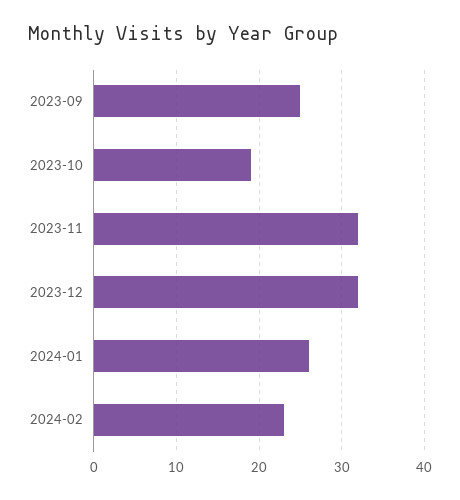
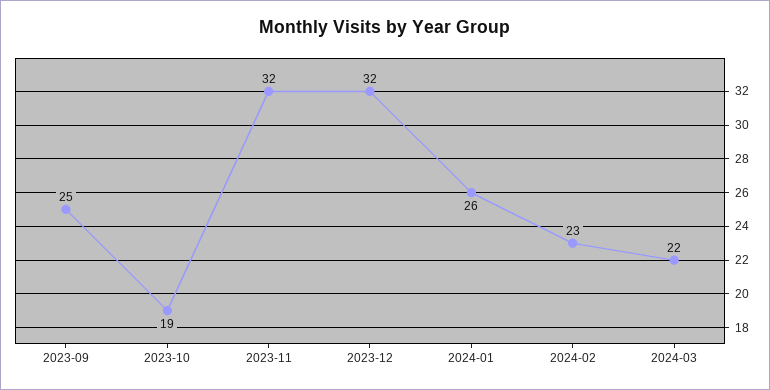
2024-03: none -> 22

